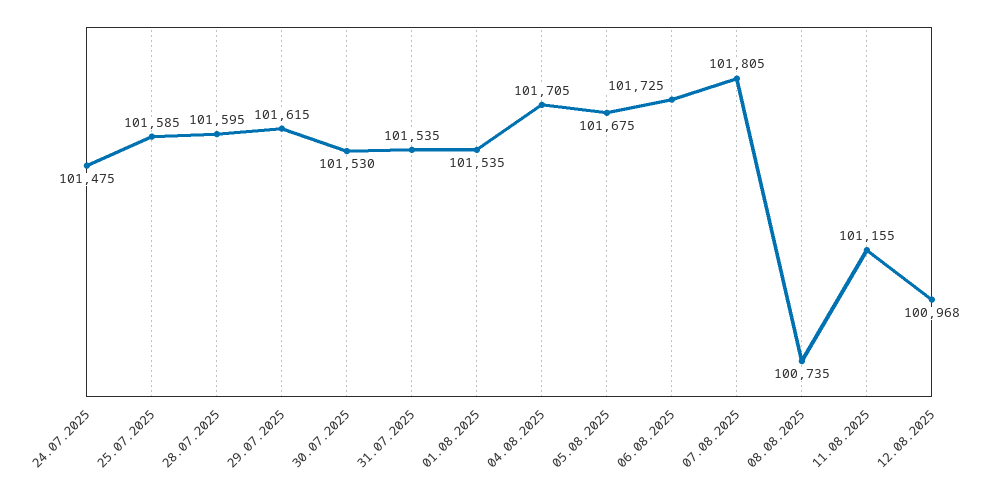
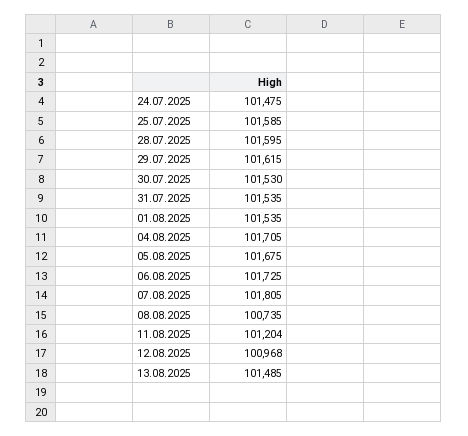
11.08.2025: 101155 -> 101204
13.08.2025: none -> 101485

